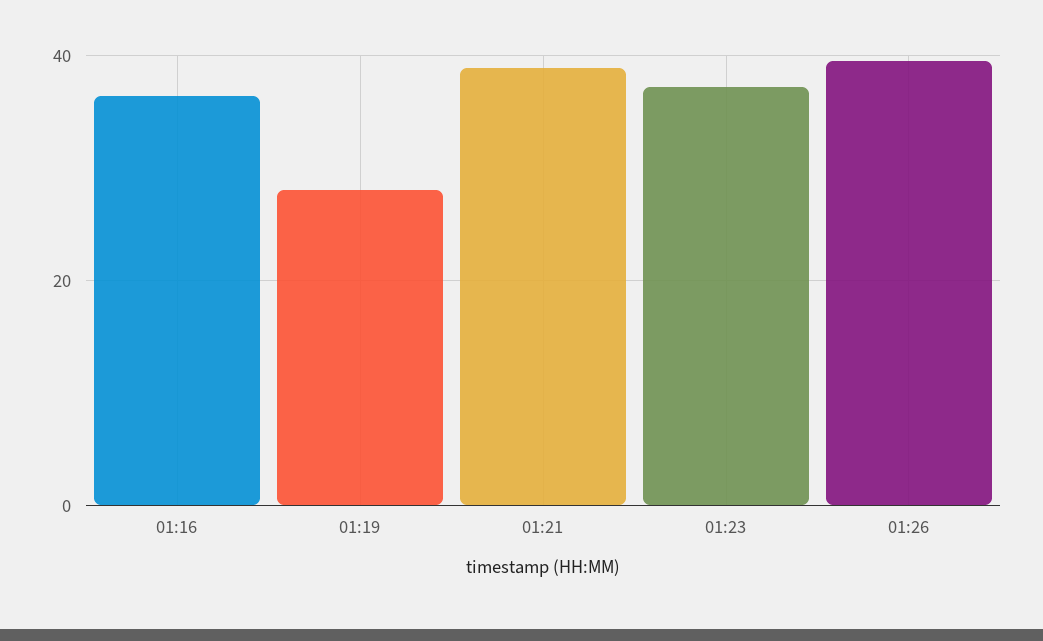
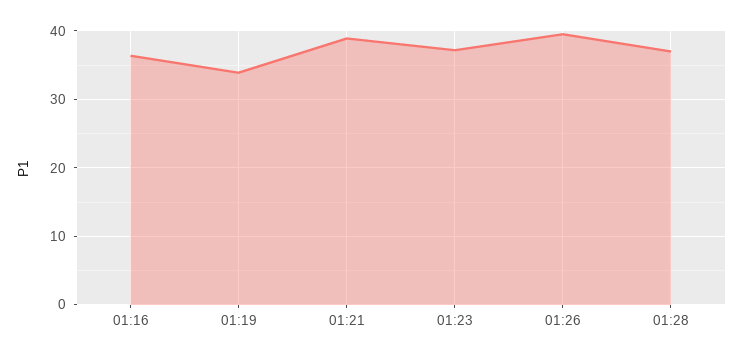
01:19: 28 -> 34
01:28: none -> 37

